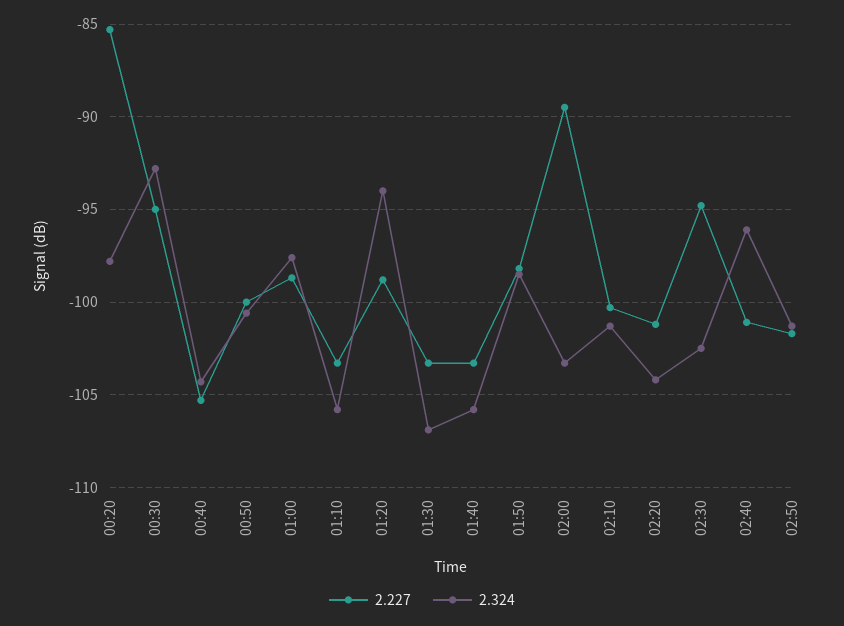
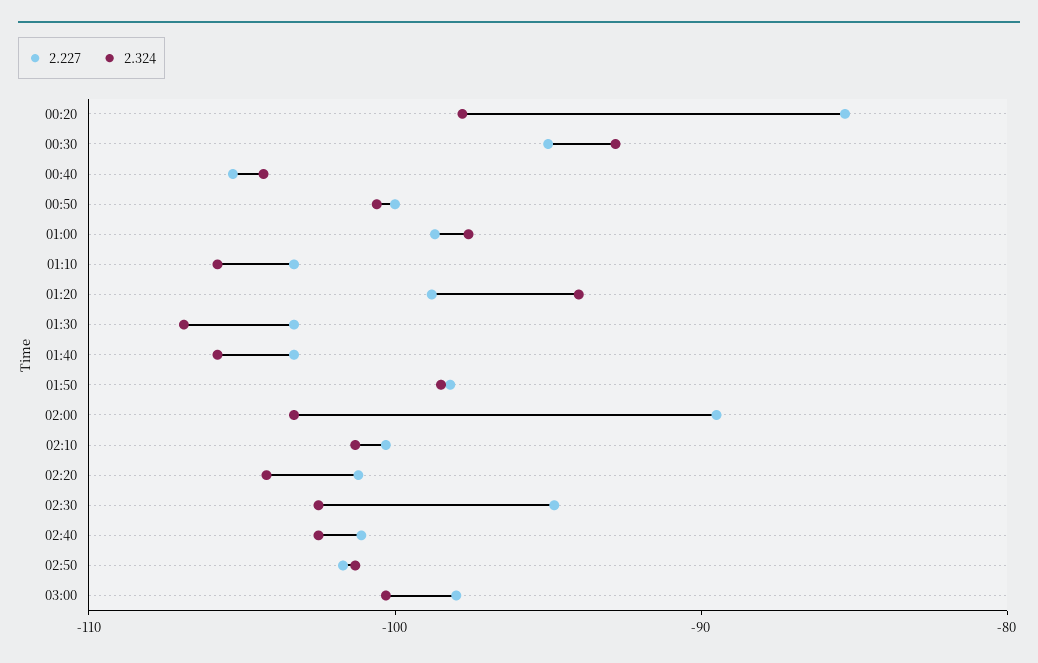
2.324, 02:40: -96 -> -102
2.227, 03:00: none -> -98
2.324, 03:00: none -> -100

